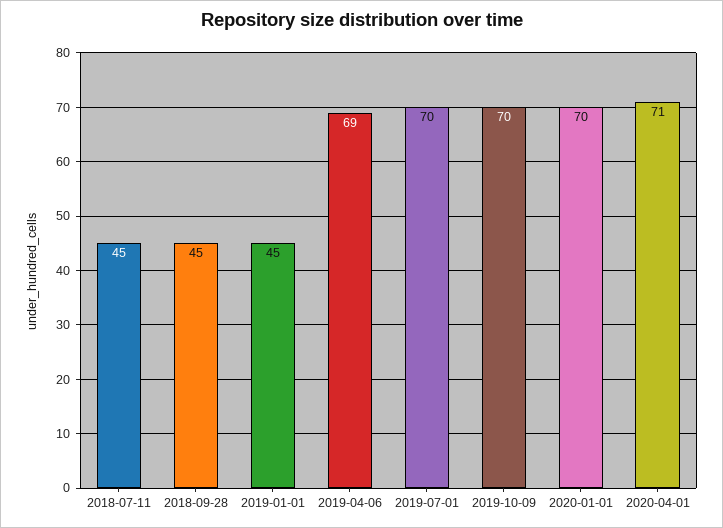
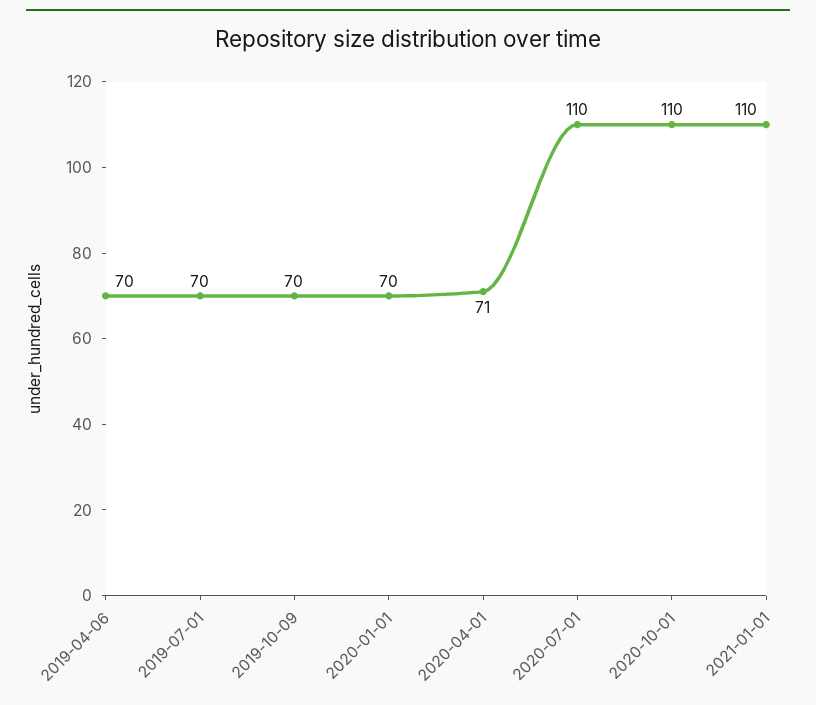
2018-07-11: 45 -> none
2018-09-28: 45 -> none
2019-01-01: 45 -> none
2019-04-06: 69 -> 70
2020-07-01: none -> 110
2020-10-01: none -> 110
2021-01-01: none -> 110

